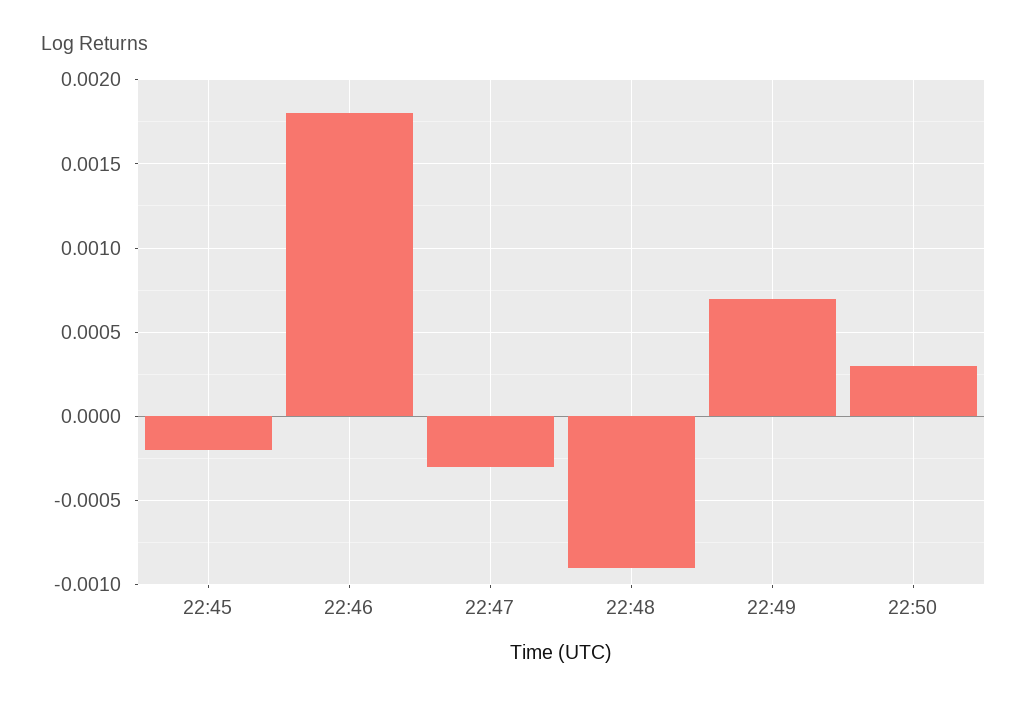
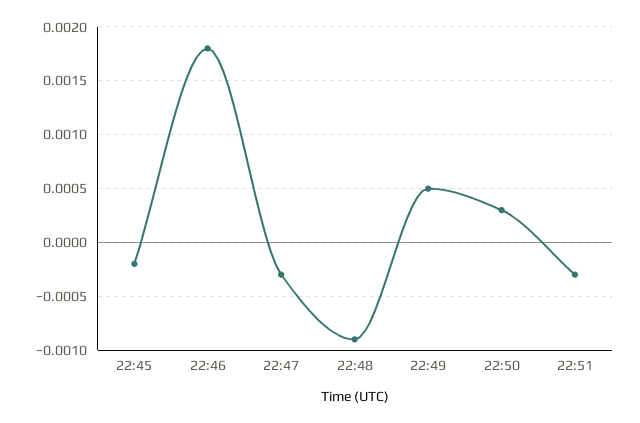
22:49: 0.0007 -> 0.0005
22:51: none -> -0.0003

